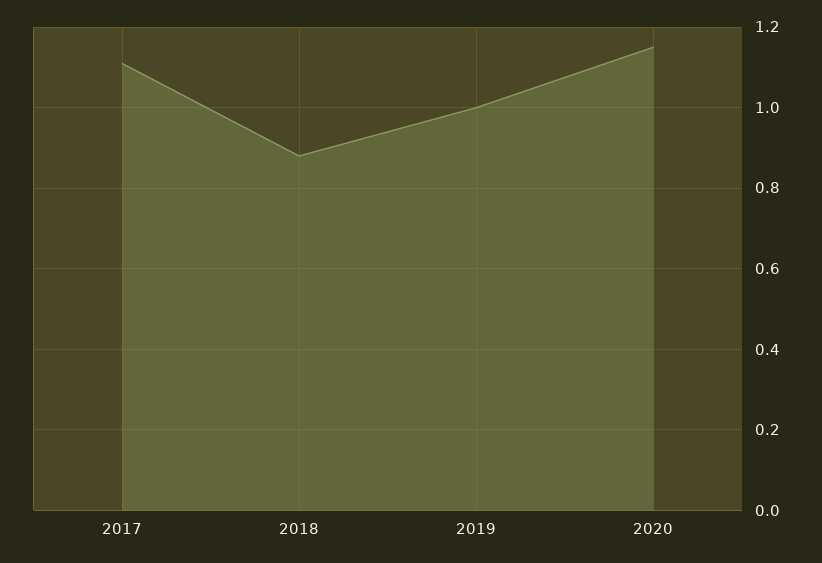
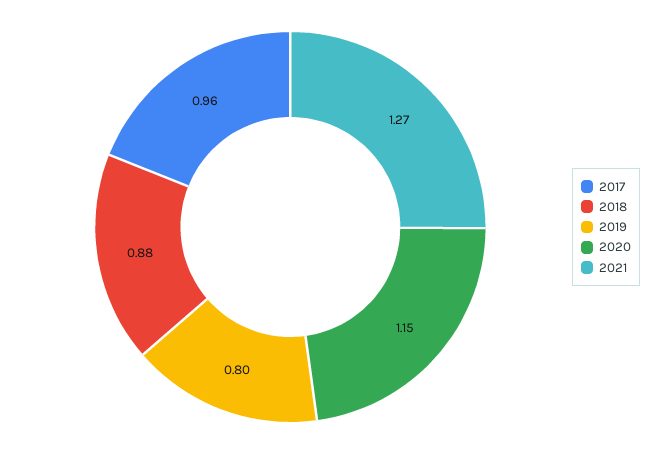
2017: 1.1 -> 0.96
2019: 1 -> 0.8
2021: none -> 1.27

